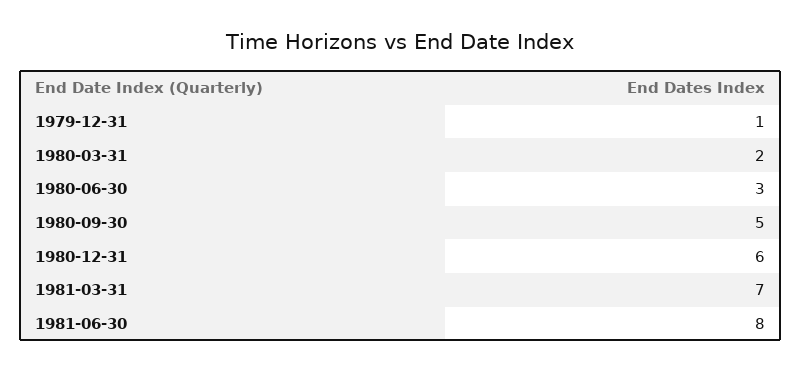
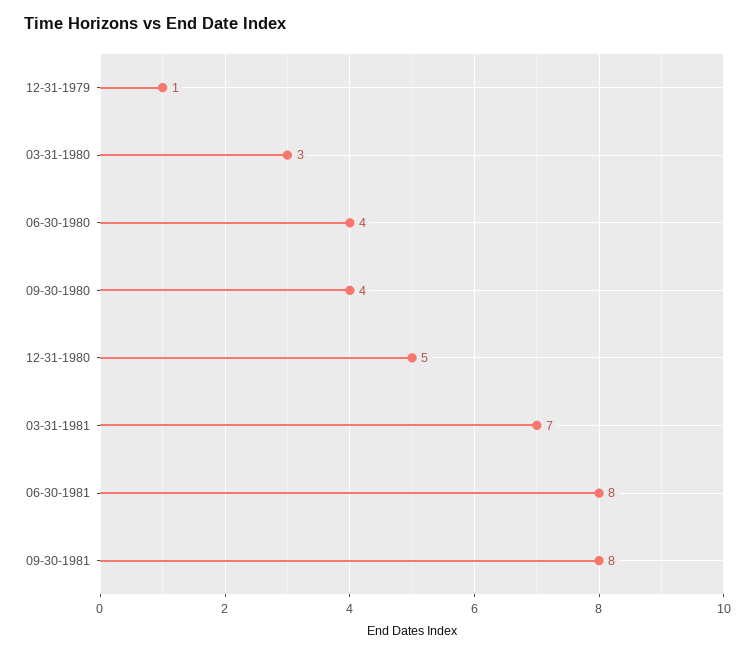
1980-03-31: 2 -> 3
1980-06-30: 3 -> 4
1980-09-30: 5 -> 4
1980-12-31: 6 -> 5
09-30-1981: none -> 8

